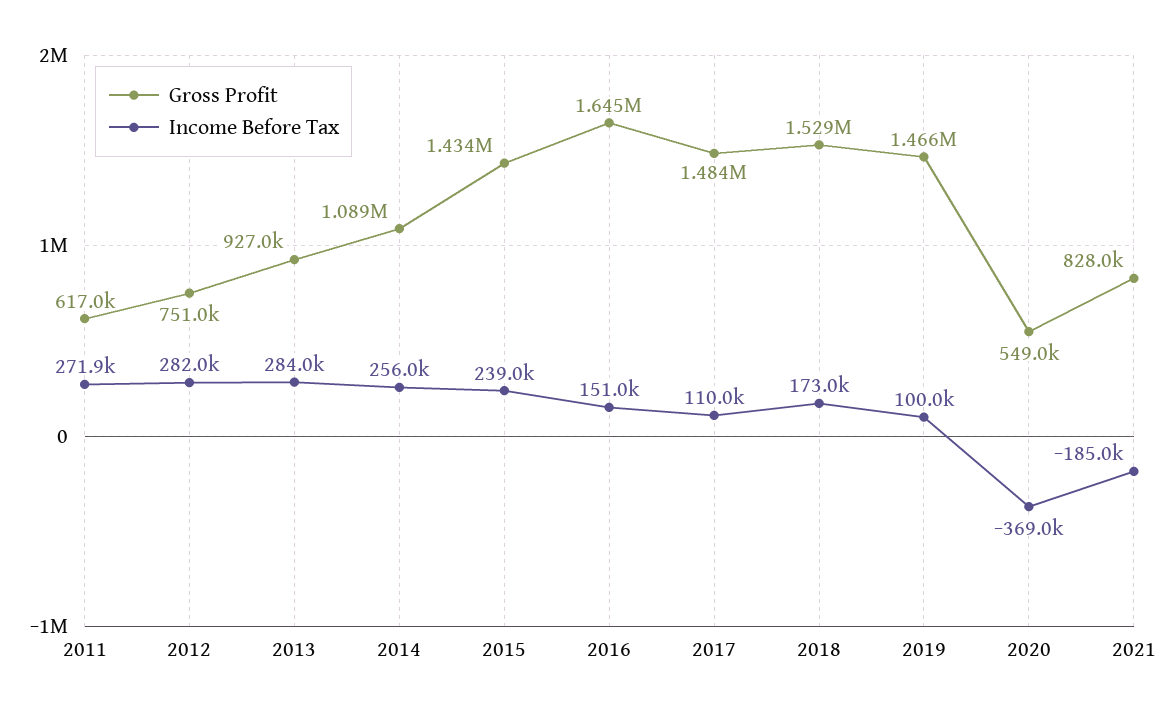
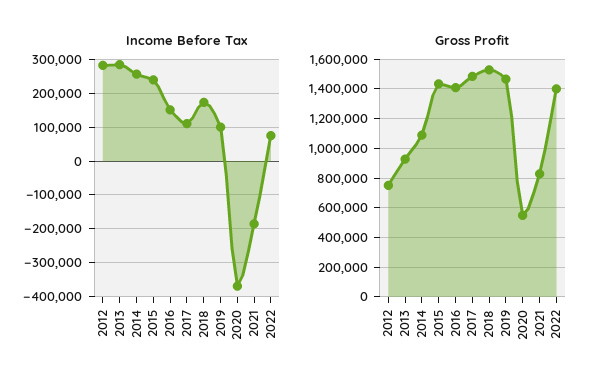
Gross Profit, 2011: 617000 -> none
Income Before Tax, 2011: 271900 -> none
Gross Profit, 2016: 1645000 -> 1400000
Income Before Tax, 2022: none -> 80000
Gross Profit, 2022: none -> 1400000

